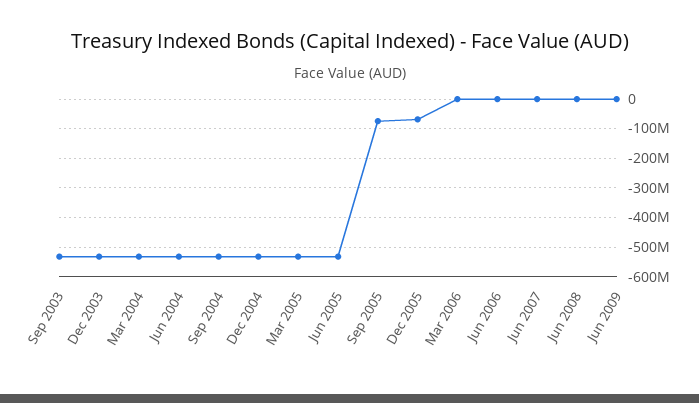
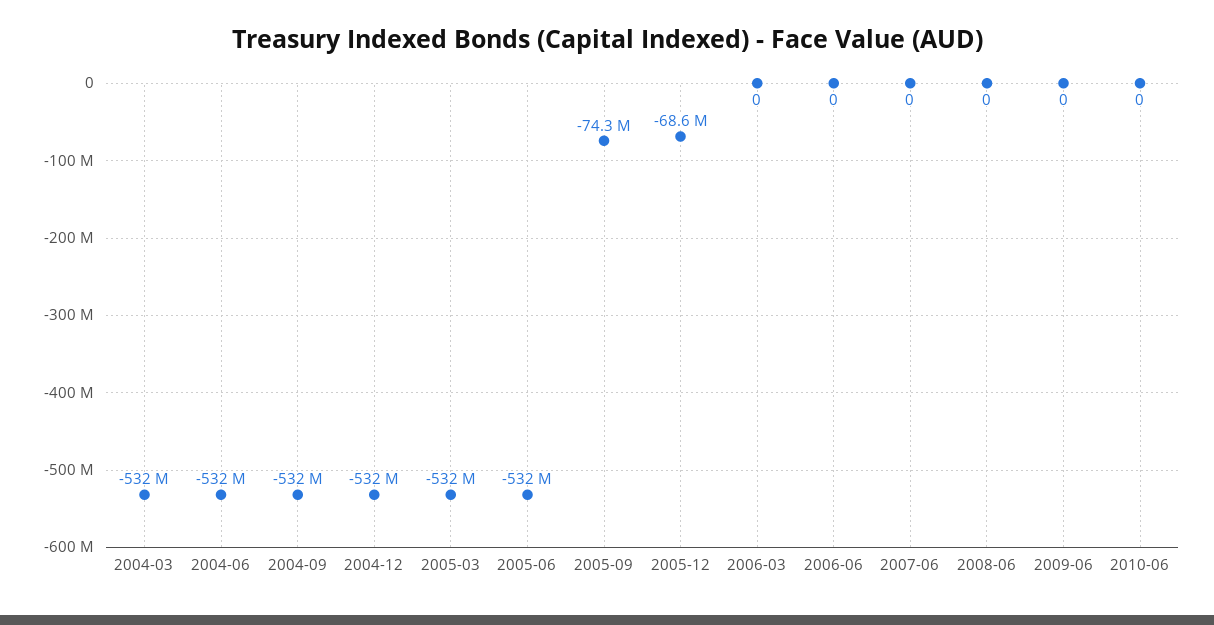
Sep 2003: -525000000 -> none
Dec 2003: -525000000 -> none
2010-06: none -> 0

